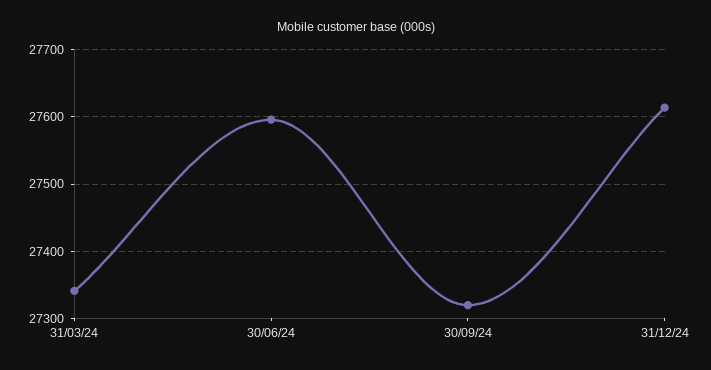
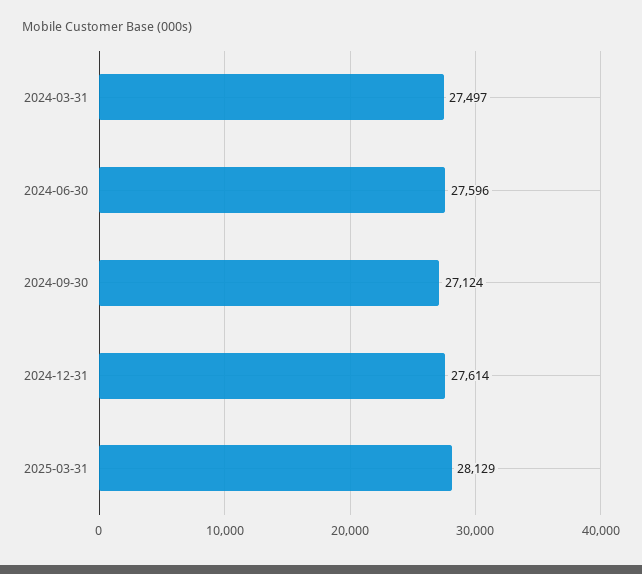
31/03/24: 27340 -> 27497
30/09/24: 27320 -> 27124
2025-03-31: none -> 28129

